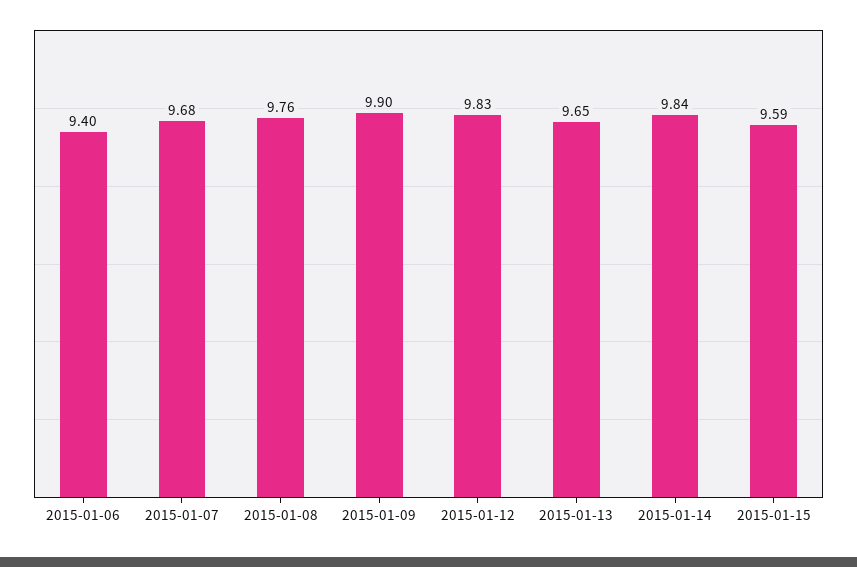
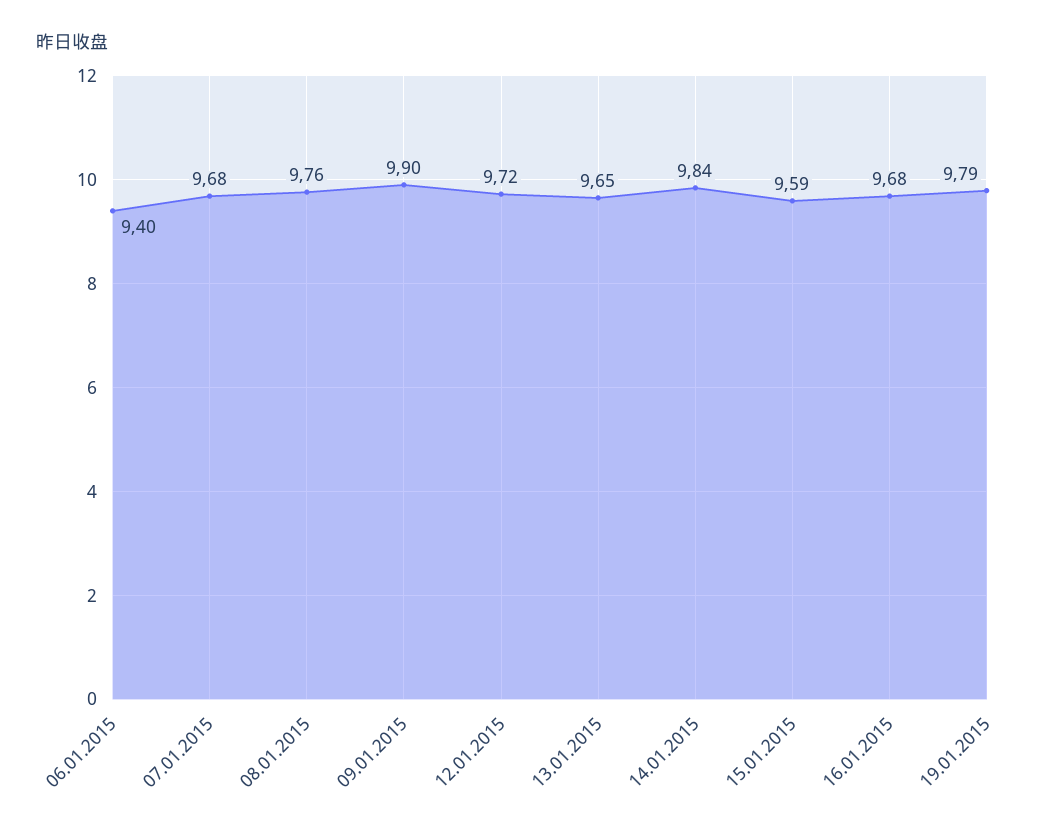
2015-01-12: 9.83 -> 9.72
16.01.2015: none -> 9.68
19.01.2015: none -> 9.79

